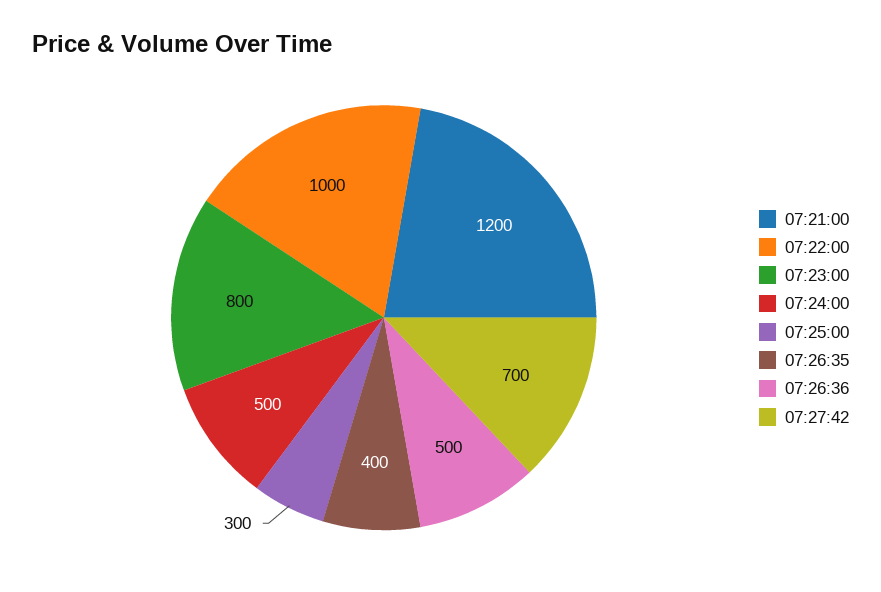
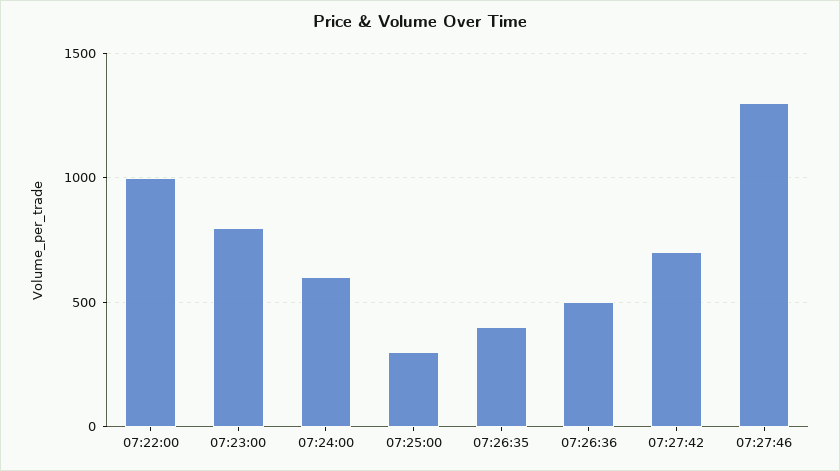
07:21:00: 1200 -> none
07:24:00: 500 -> 600
07:27:46: none -> 1300

